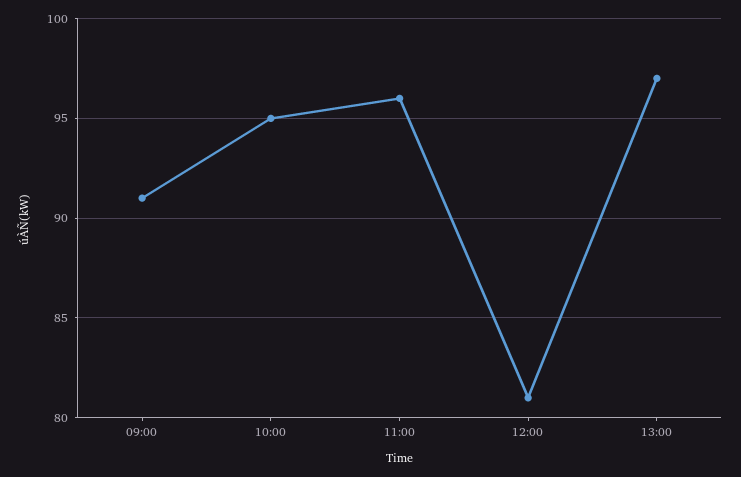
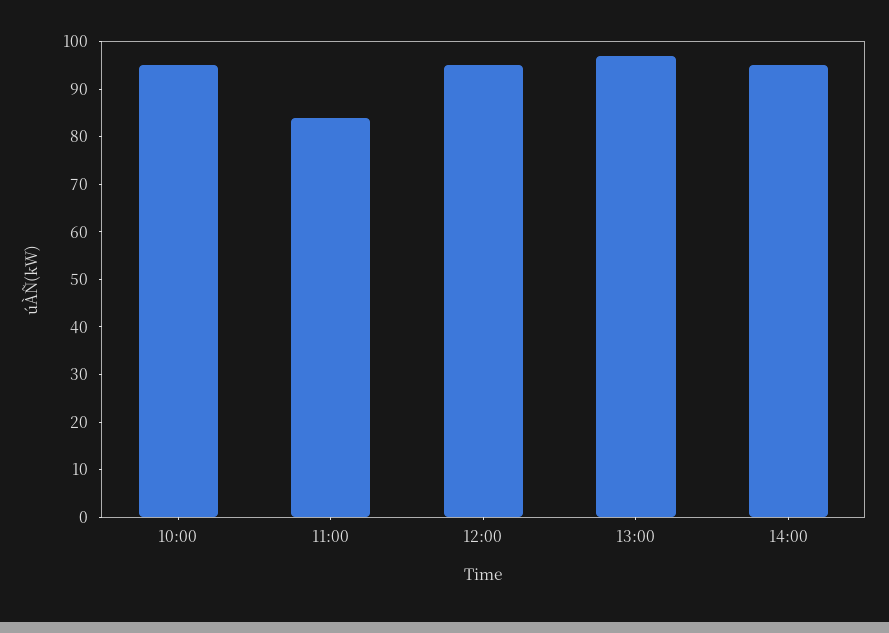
09:00: 91 -> none
11:00: 96 -> 85
12:00: 81 -> 95
14:00: none -> 95

